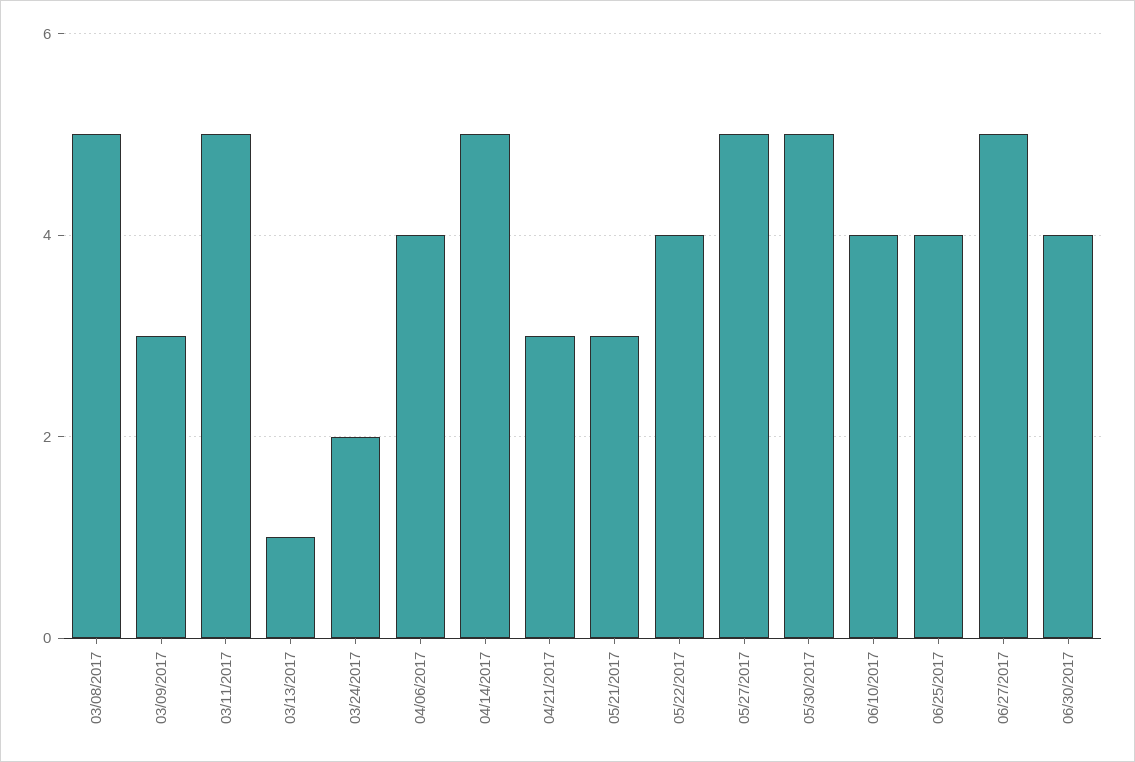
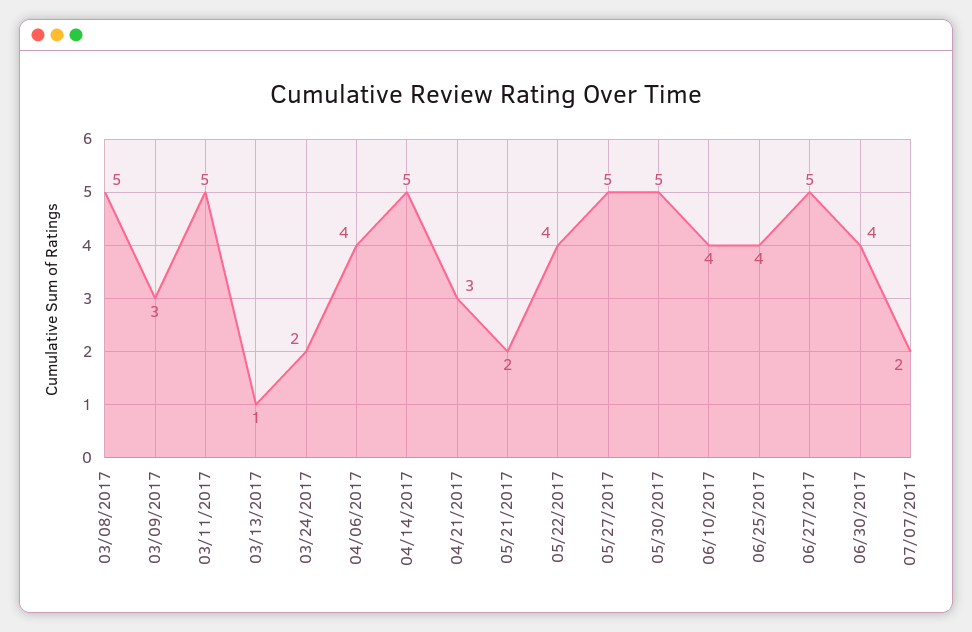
05/21/2017: 3 -> 2
07/07/2017: none -> 2

